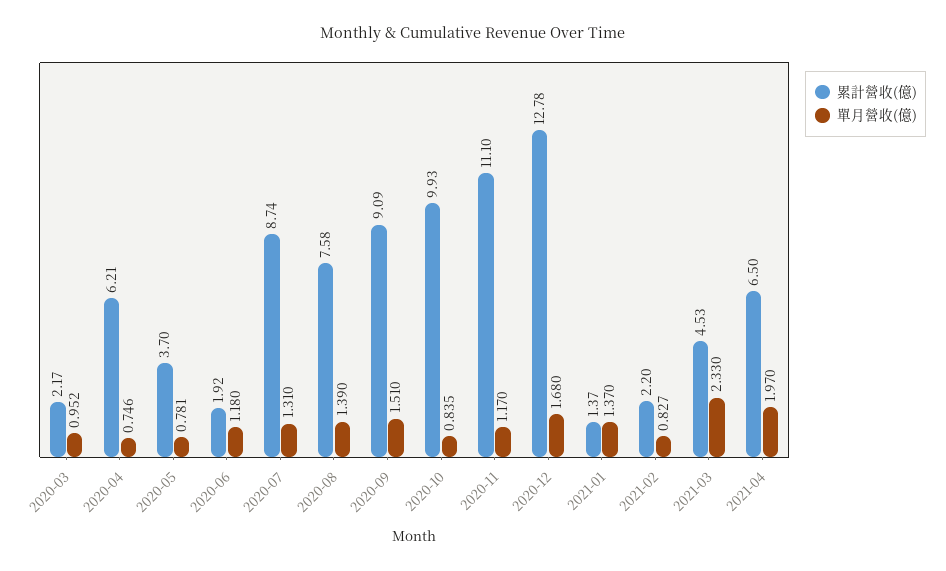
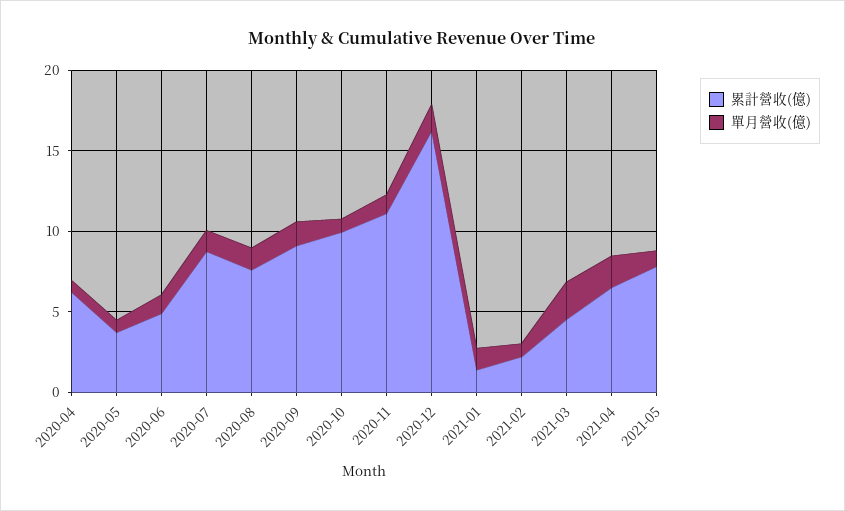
累計營收(億), 2020-03: 2.17 -> none
單月營收(億), 2020-03: 0.952 -> none
累計營收(億), 2020-06: 1.92 -> 5
累計營收(億), 2020-12: 12.78 -> 16
累計營收(億), 2021-05: none -> 8
單月營收(億), 2021-05: none -> 1

